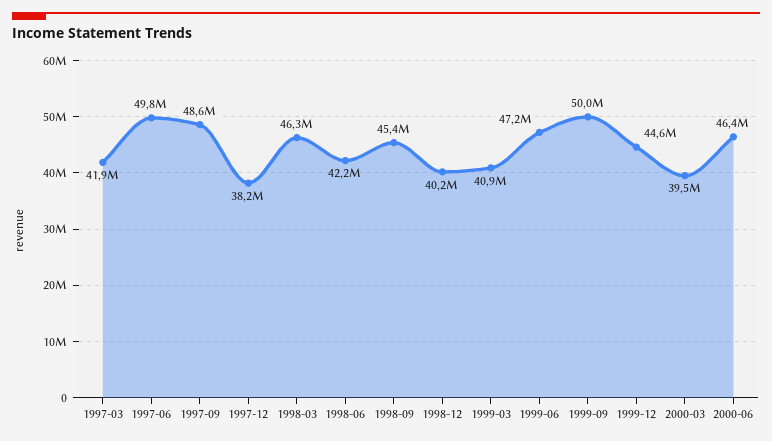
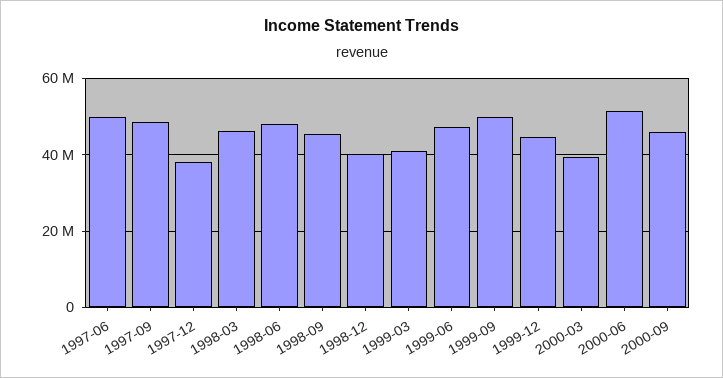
1997-03: 41900000 -> none
1998-06: 42200000 -> 48000000
2000-06: 46400000 -> 52000000
2000-09: none -> 46000000

